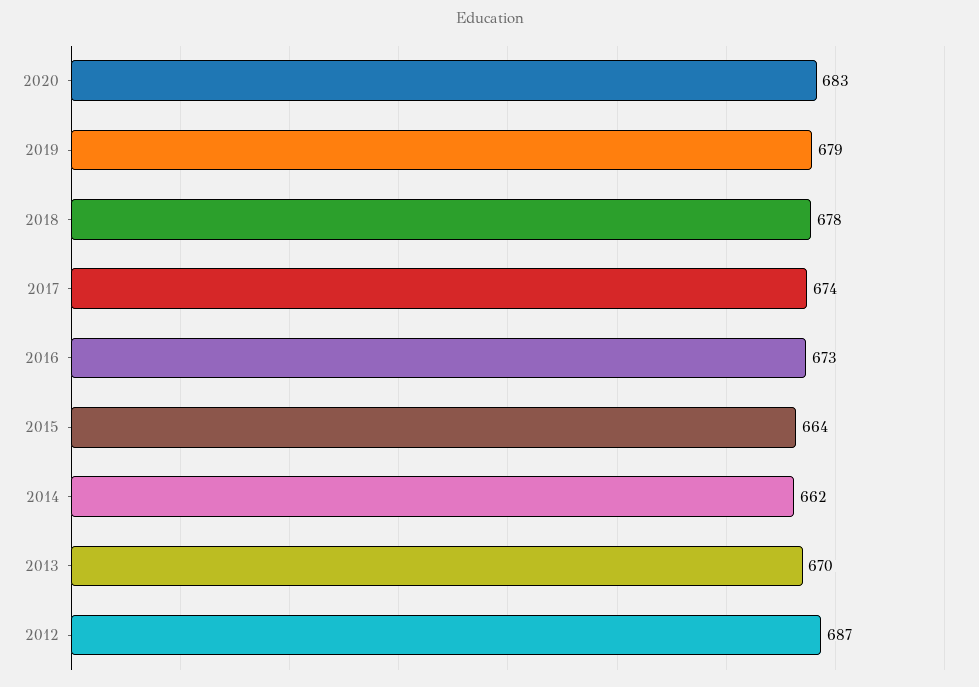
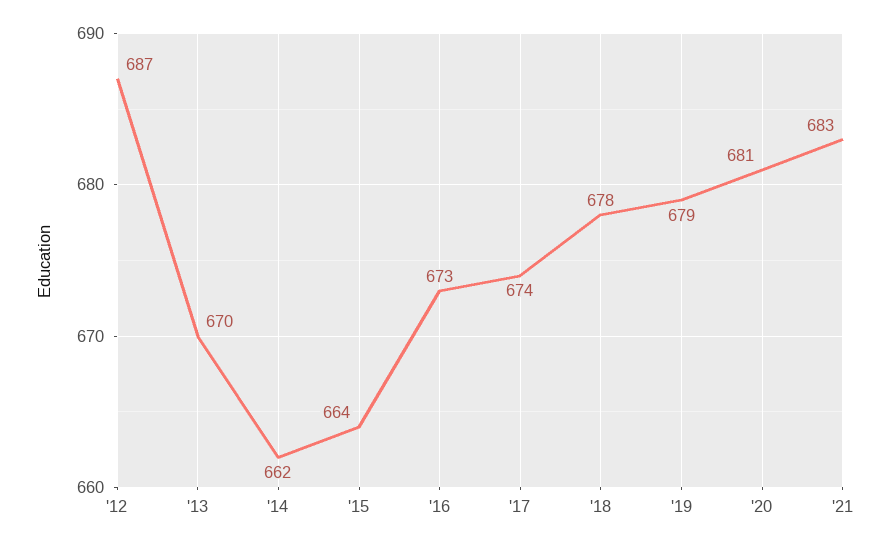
2020: 683 -> 681
'21: none -> 683

